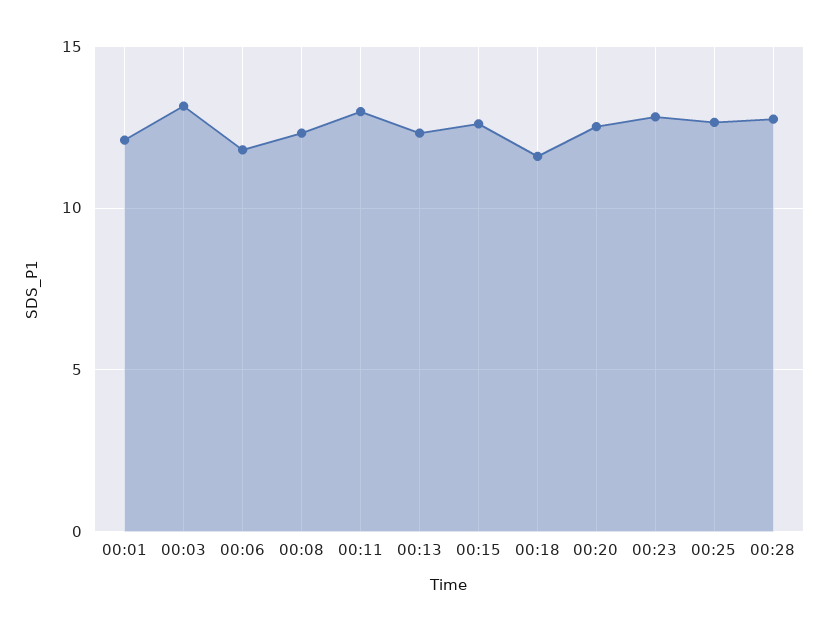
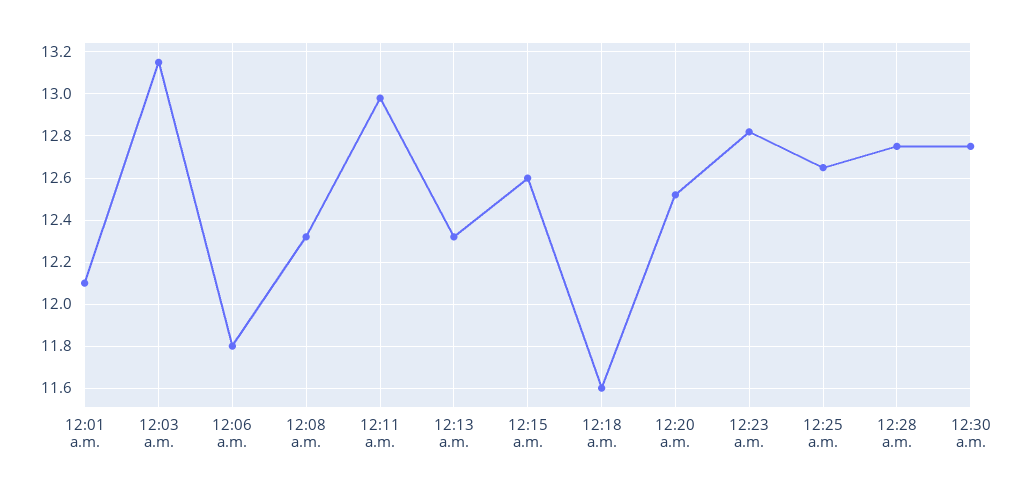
12:30 a.m.: none -> 12.75

